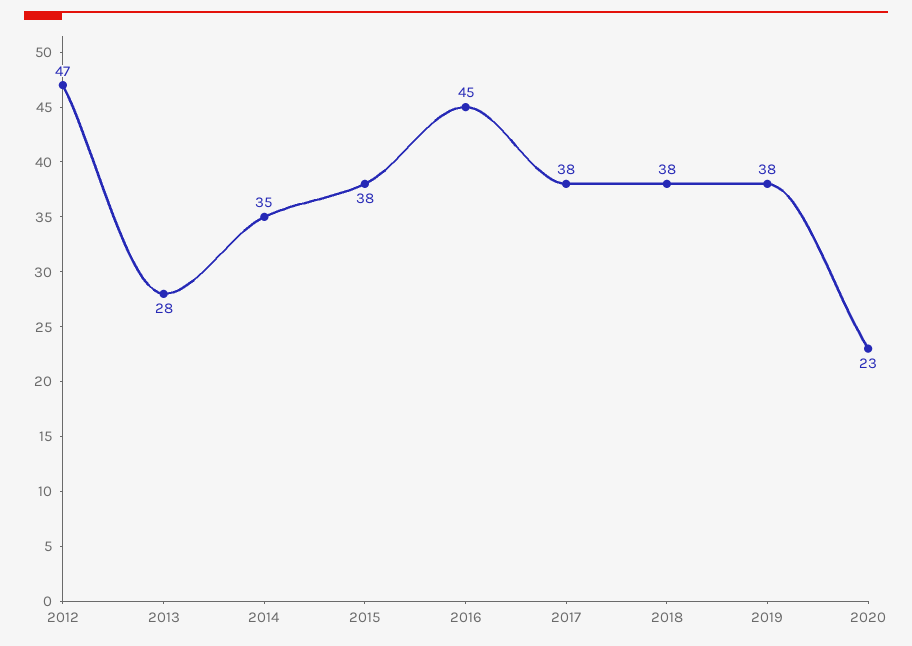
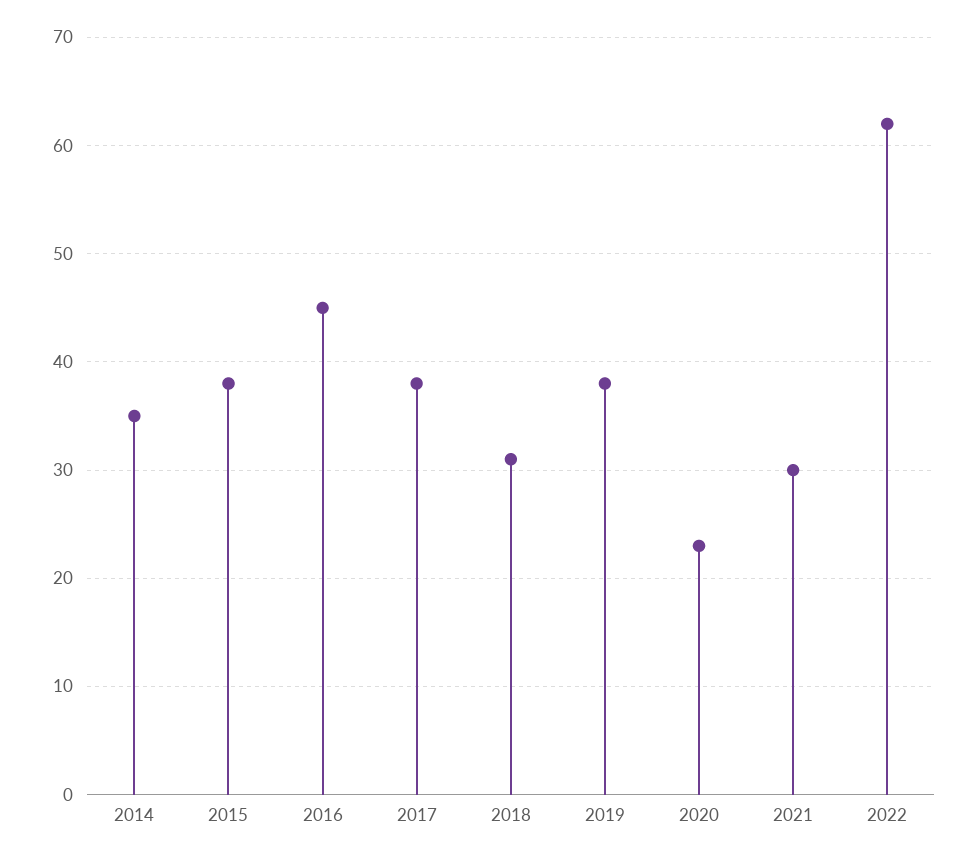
2012: 47 -> none
2013: 28 -> none
2018: 38 -> 31
2021: none -> 30
2022: none -> 62

